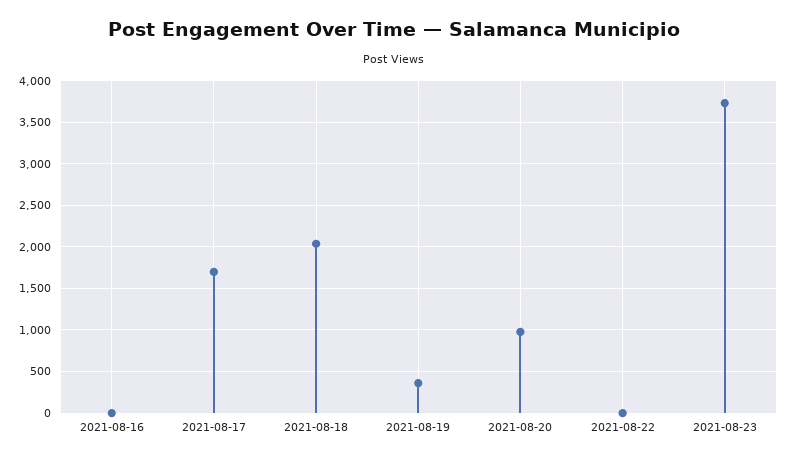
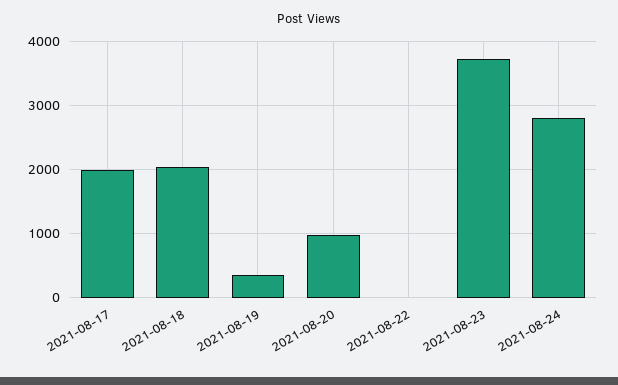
2021-08-16: 0 -> none
2021-08-17: 1700 -> 2000
2021-08-24: none -> 2800

